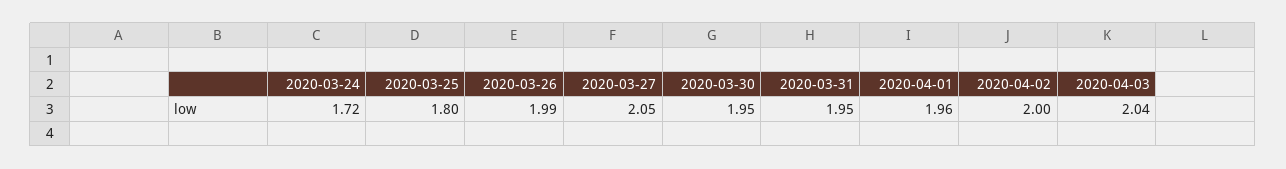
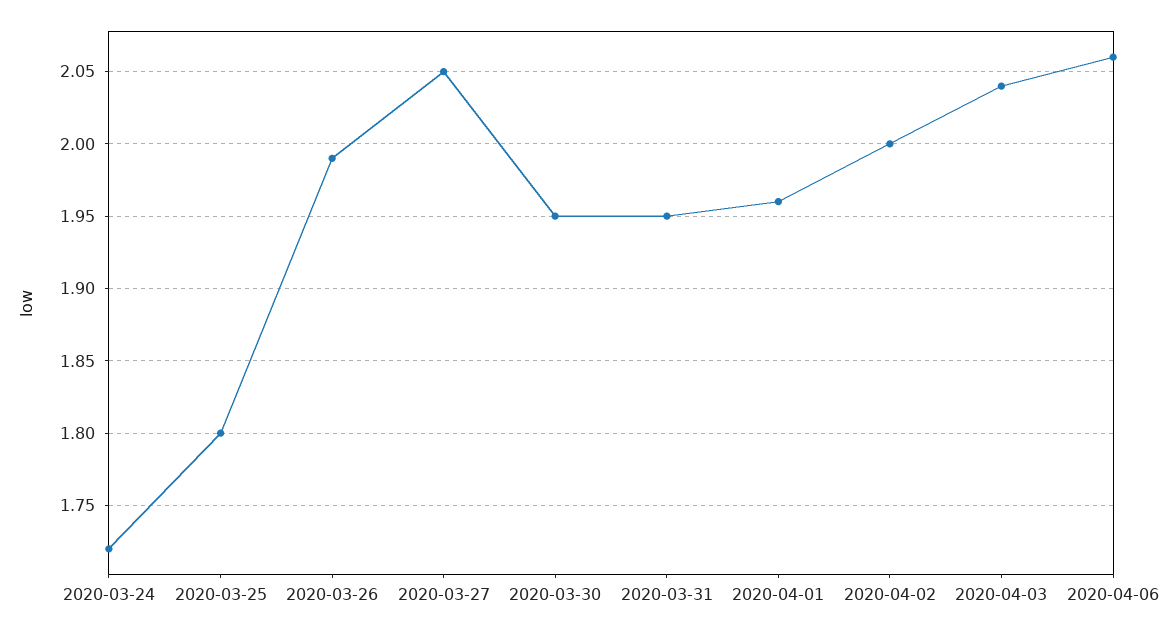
2020-04-06: none -> 2.06

